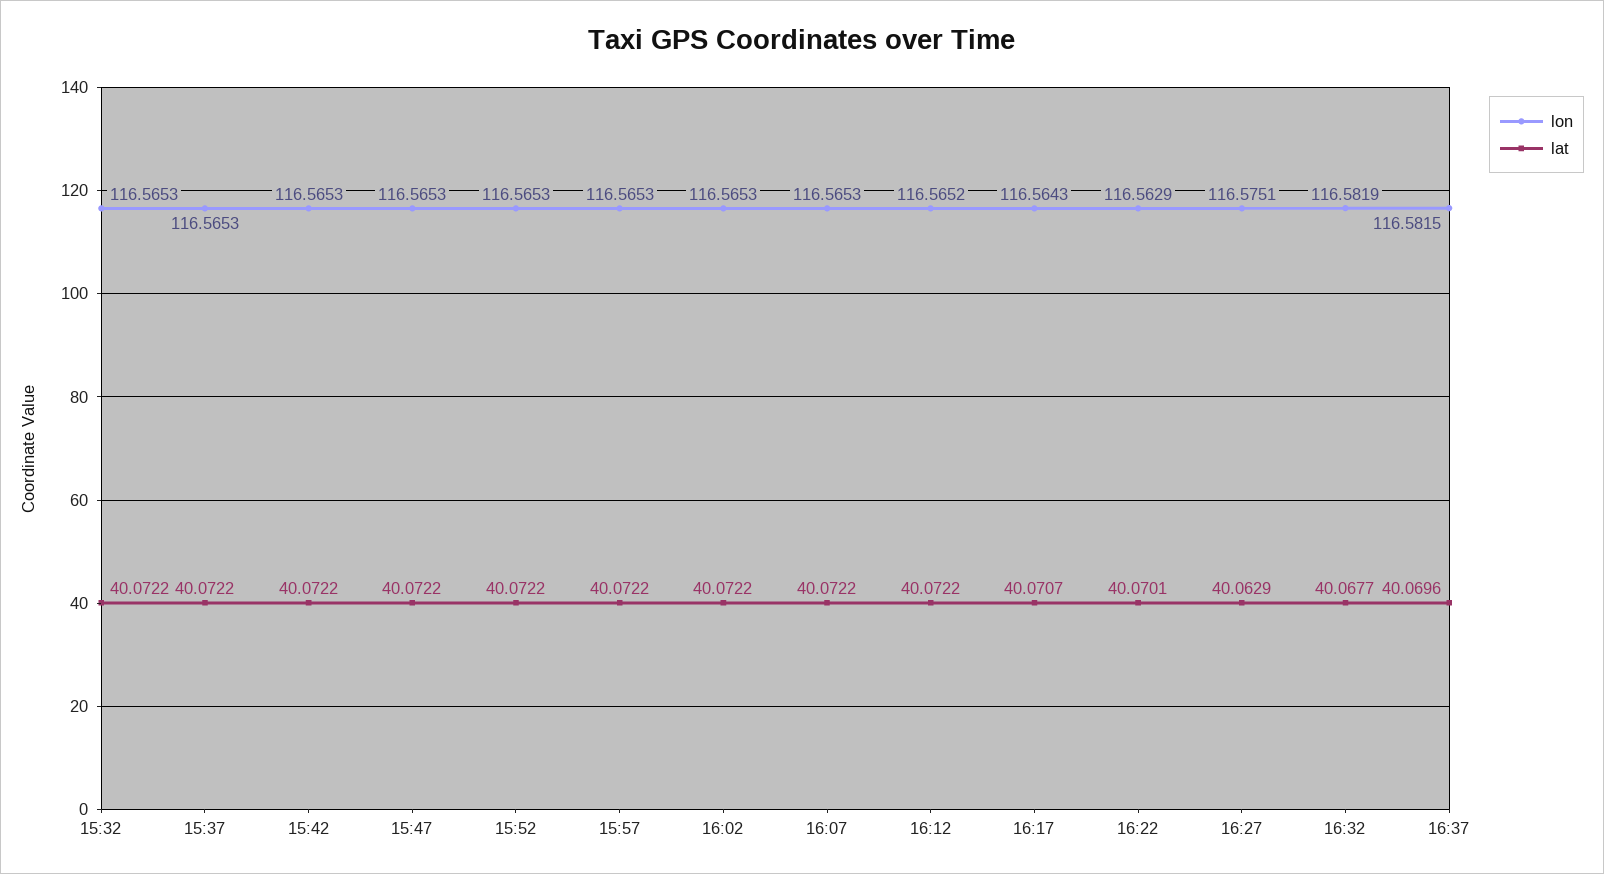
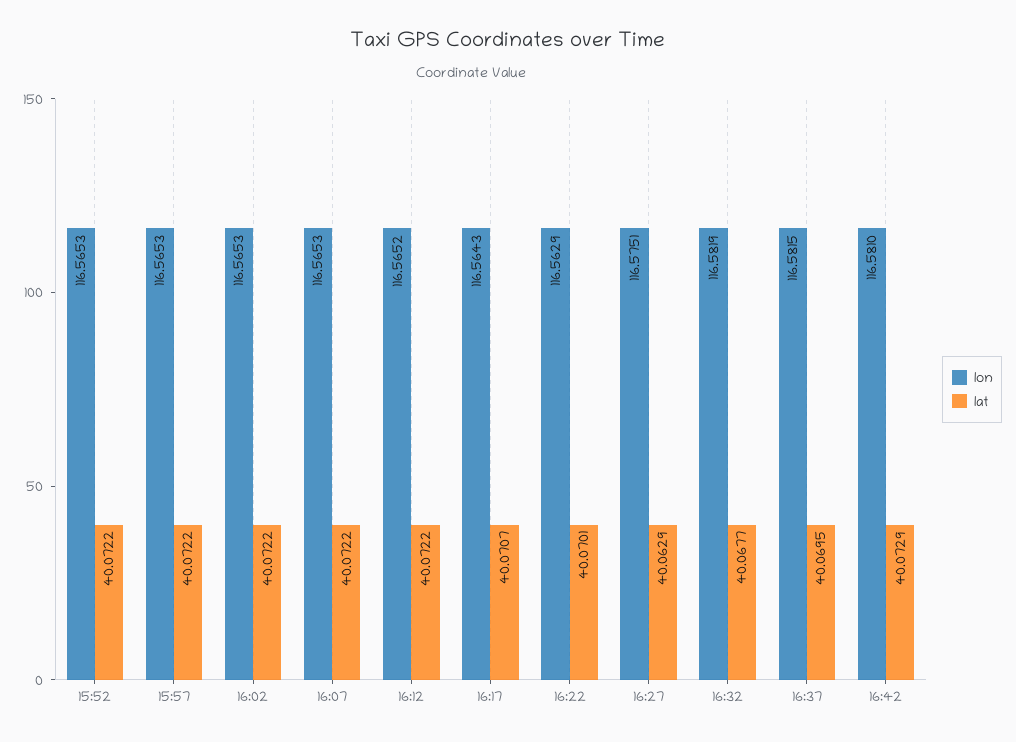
lon, 15:32: 116.5653 -> none
lat, 15:32: 40.0722 -> none
lon, 15:37: 116.5653 -> none
lat, 15:37: 40.0722 -> none
lon, 15:42: 116.5653 -> none
lat, 15:42: 40.0722 -> none
lon, 15:47: 116.5653 -> none
lat, 15:47: 40.0722 -> none
lat, 16:37: 40.0696 -> 40.0695
lon, 16:42: none -> 116.581
lat, 16:42: none -> 40.0729

